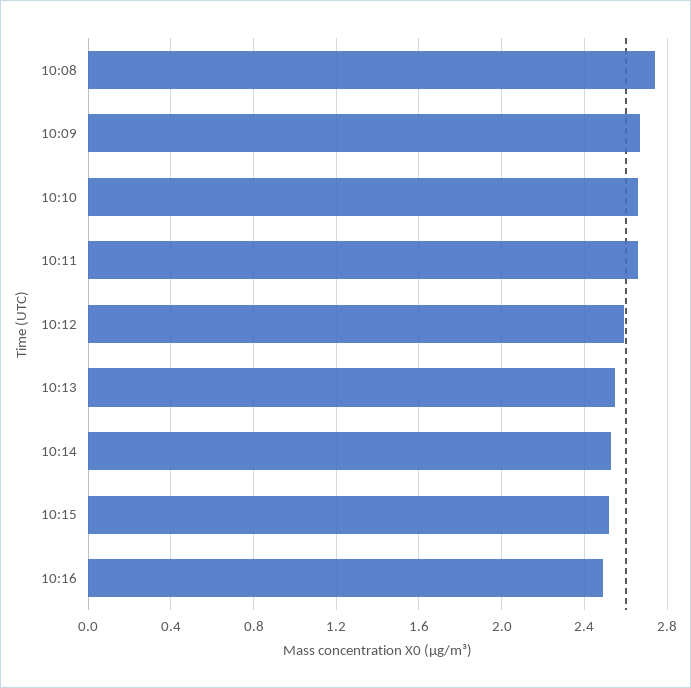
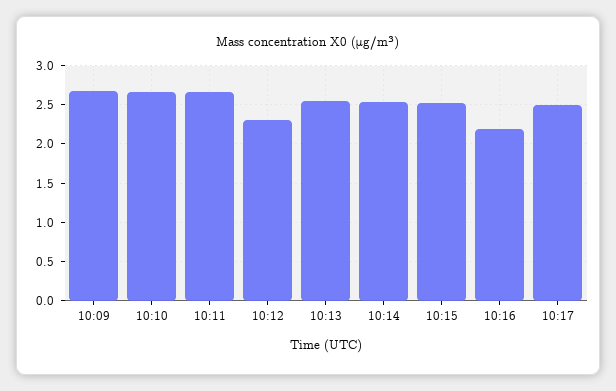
10:08: 2.75 -> none
10:12: 2.6 -> 2.3
10:16: 2.5 -> 2.2
10:17: none -> 2.5

